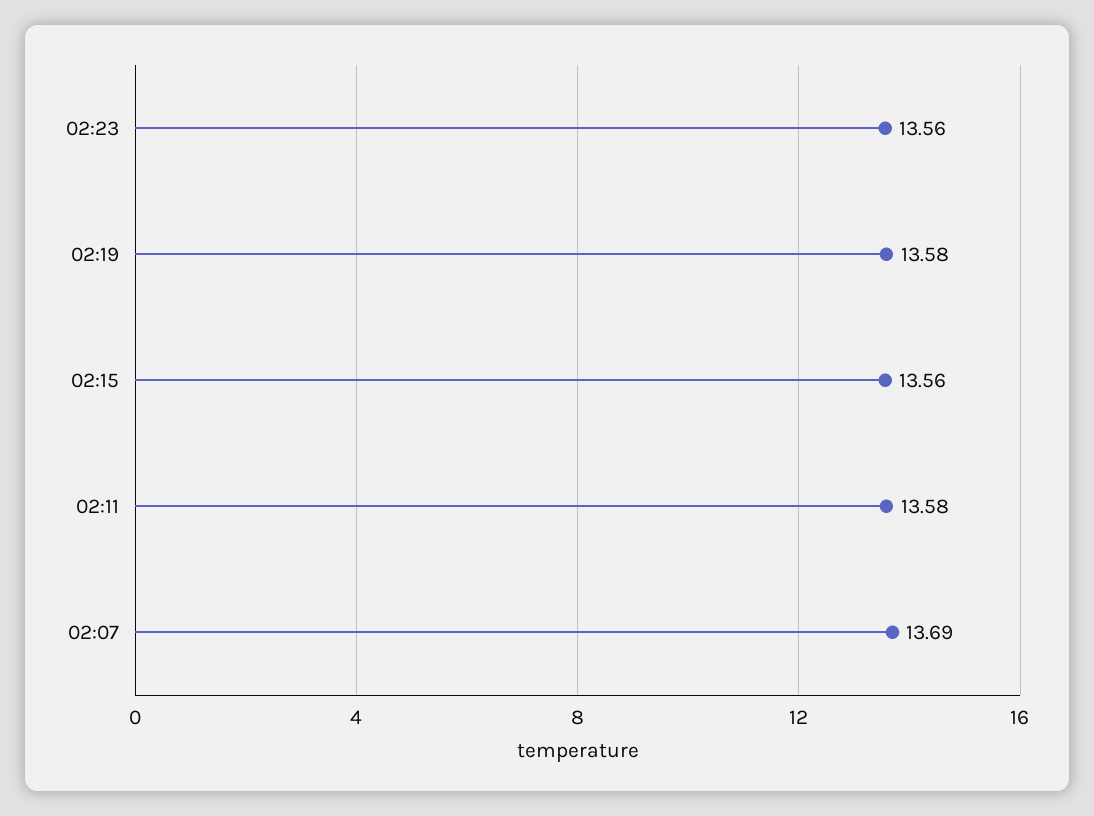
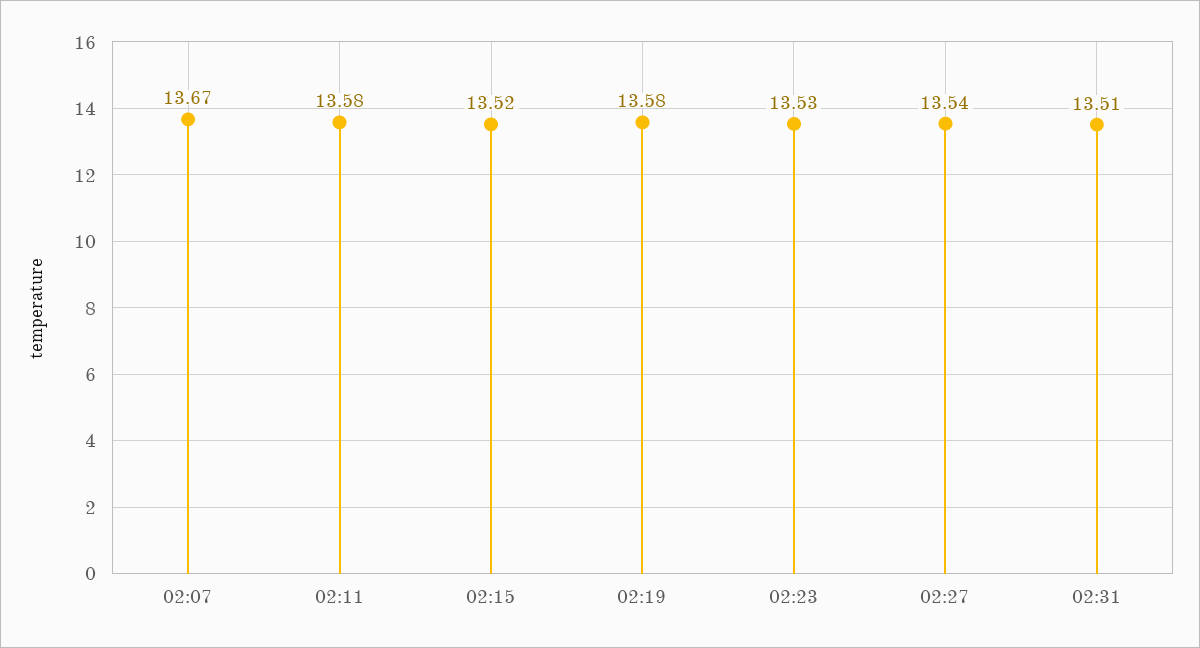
02:23: 13.56 -> 13.53
02:15: 13.56 -> 13.52
02:07: 13.69 -> 13.67
02:27: none -> 13.54
02:31: none -> 13.51

